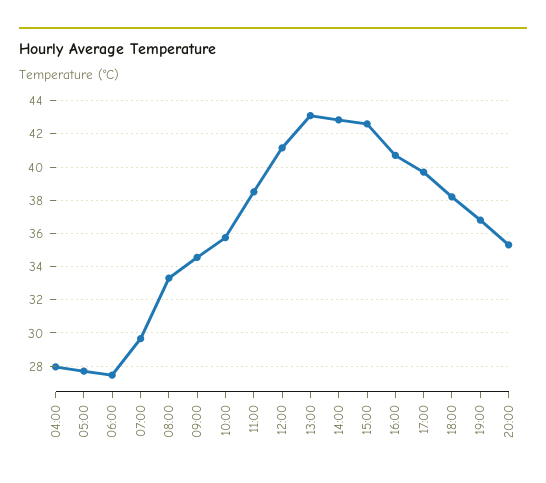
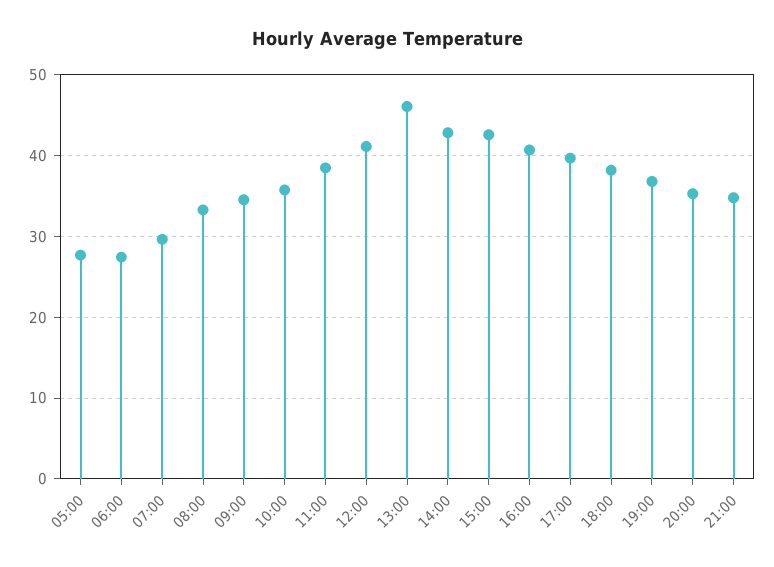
04:00: 28 -> none
13:00: 43 -> 46
21:00: none -> 35

